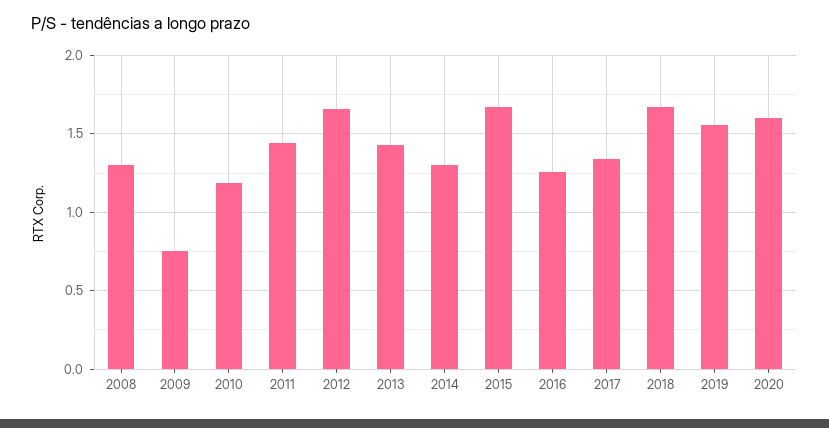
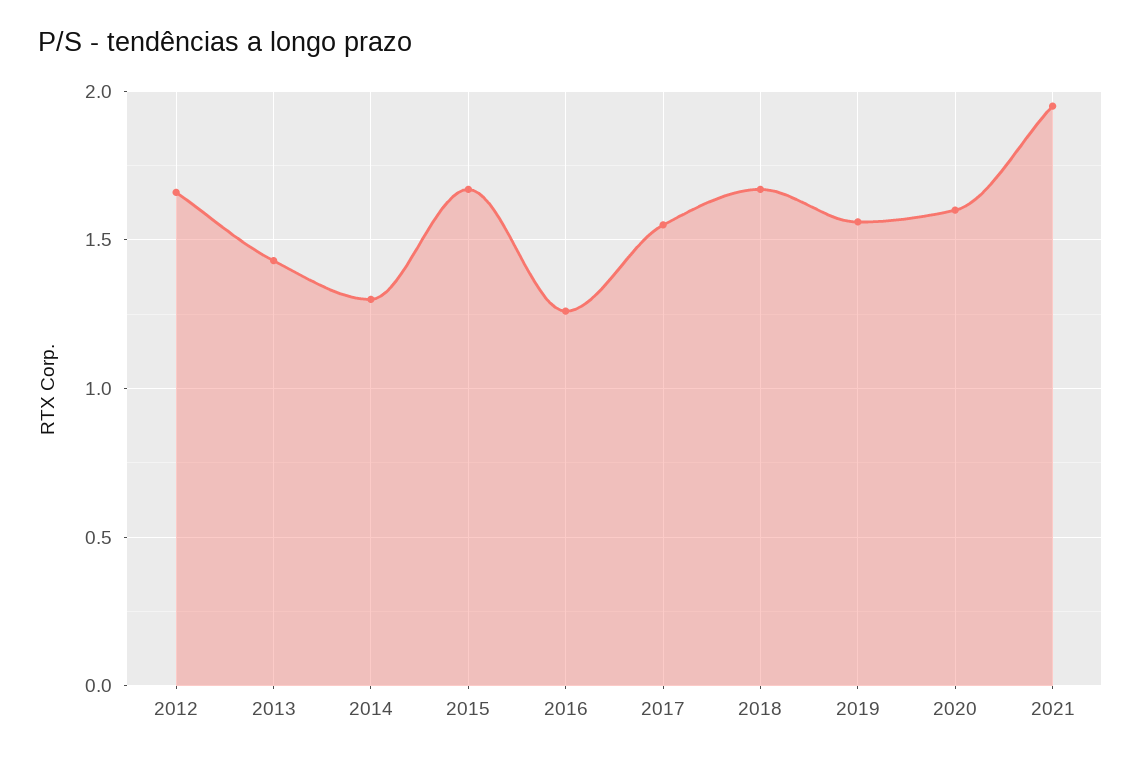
2008: 1.3 -> none
2009: 0.75 -> none
2010: 1.2 -> none
2011: 1.45 -> none
2017: 1.35 -> 1.55
2021: none -> 1.95

